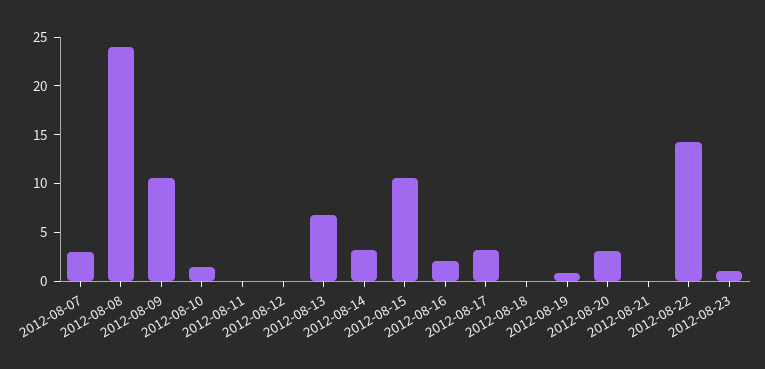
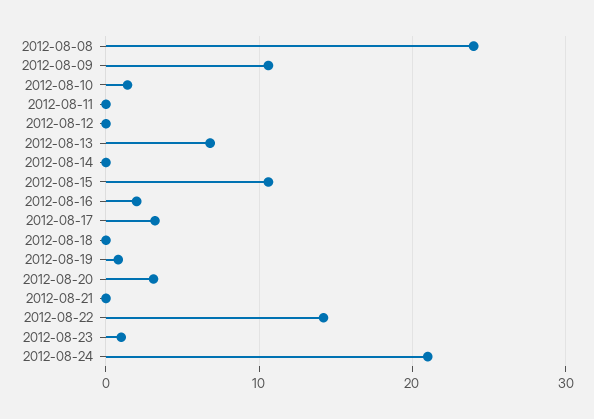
2012-08-07: 3 -> none
2012-08-14: 3 -> 0
2012-08-24: none -> 21

